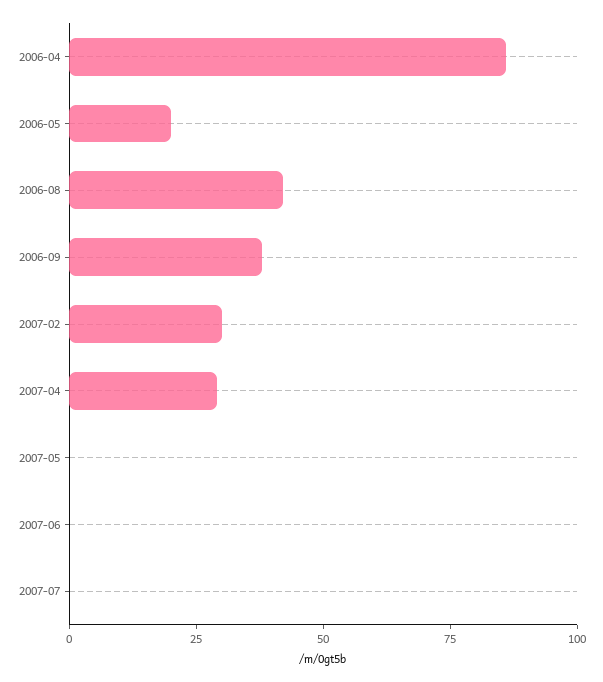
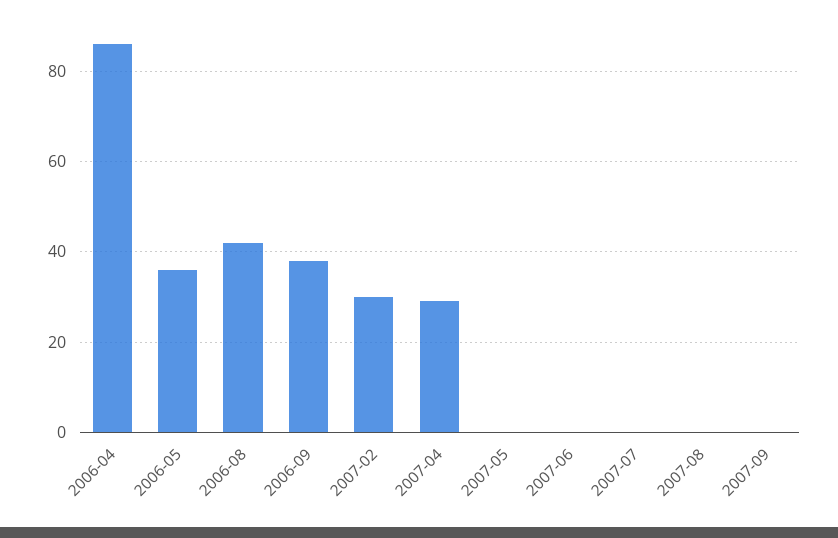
2006-05: 20 -> 35
2007-08: none -> 0
2007-09: none -> 0

